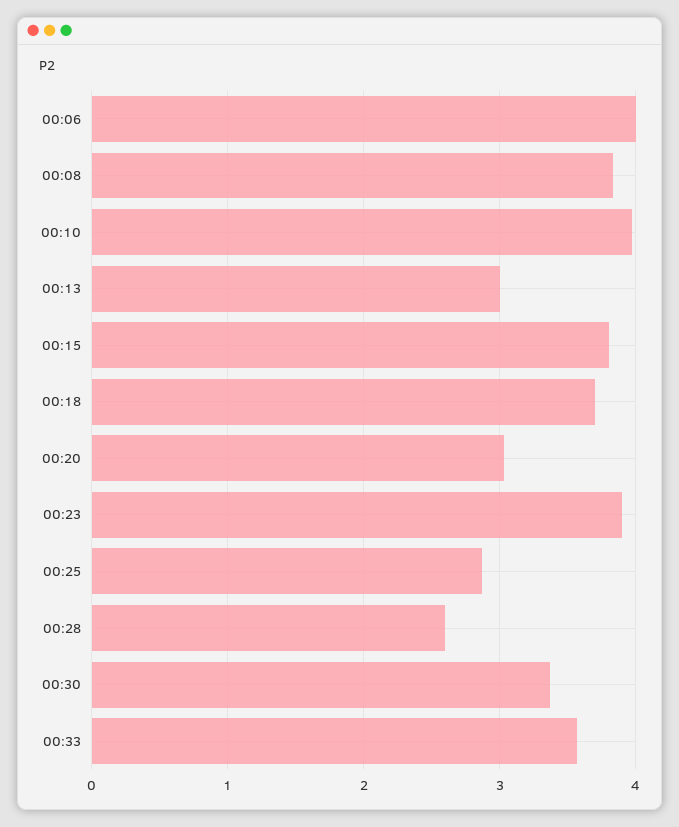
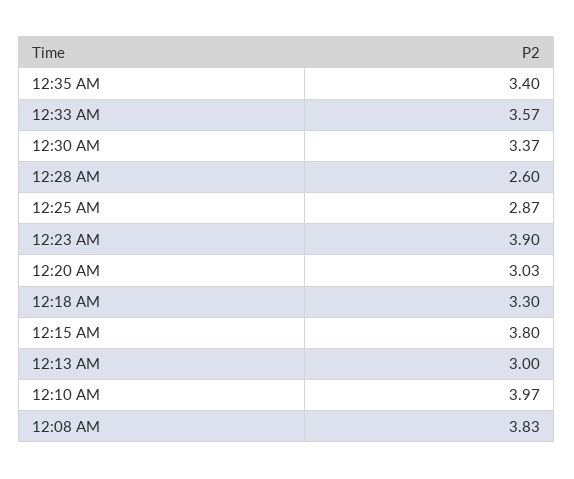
00:06: 4 -> none
00:18: 3.7 -> 3.3
12:35 AM: none -> 3.4

